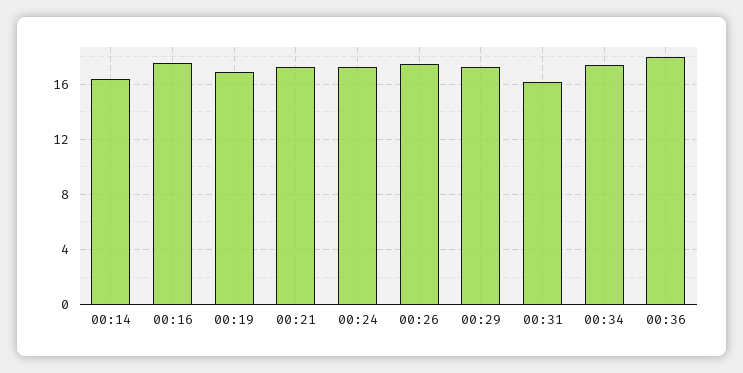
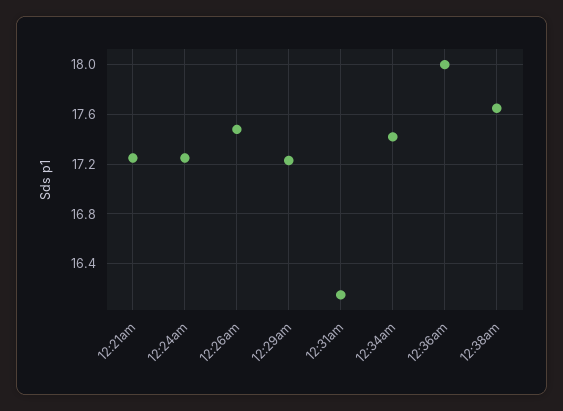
00:14: 16.5 -> none
00:16: 17.5 -> none
00:19: 17 -> none
12:38am: none -> 17.65

